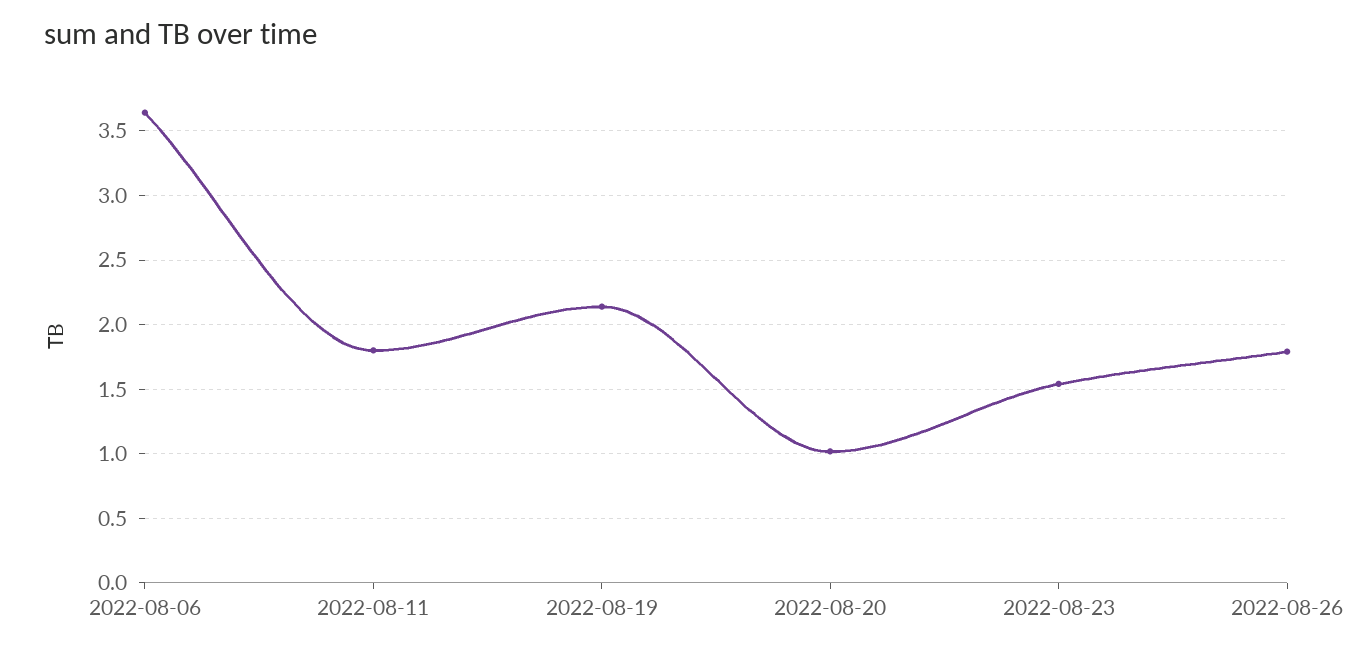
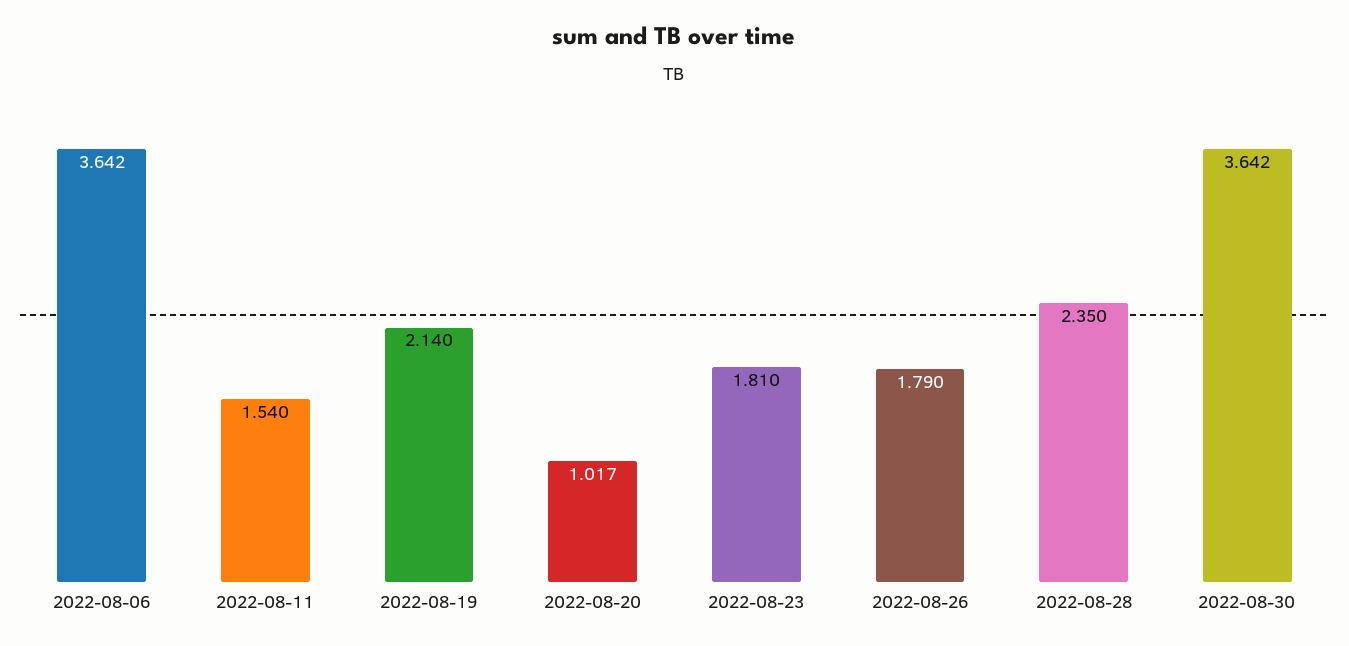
2022-08-11: 1.8 -> 1.54
2022-08-23: 1.55 -> 1.81
2022-08-28: none -> 2.35
2022-08-30: none -> 3.642

